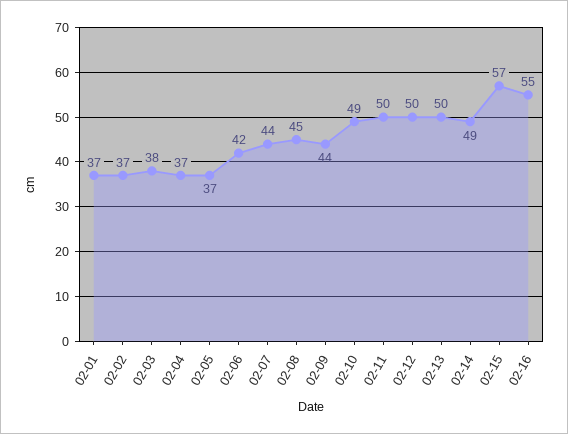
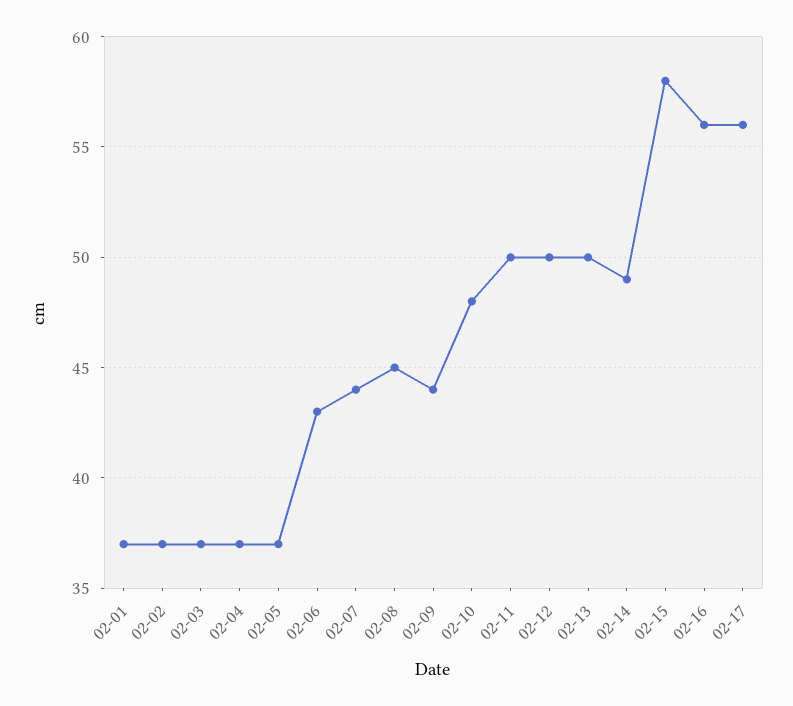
02-03: 38 -> 37
02-06: 42 -> 43
02-10: 49 -> 48
02-15: 57 -> 58
02-16: 55 -> 56
02-17: none -> 56

